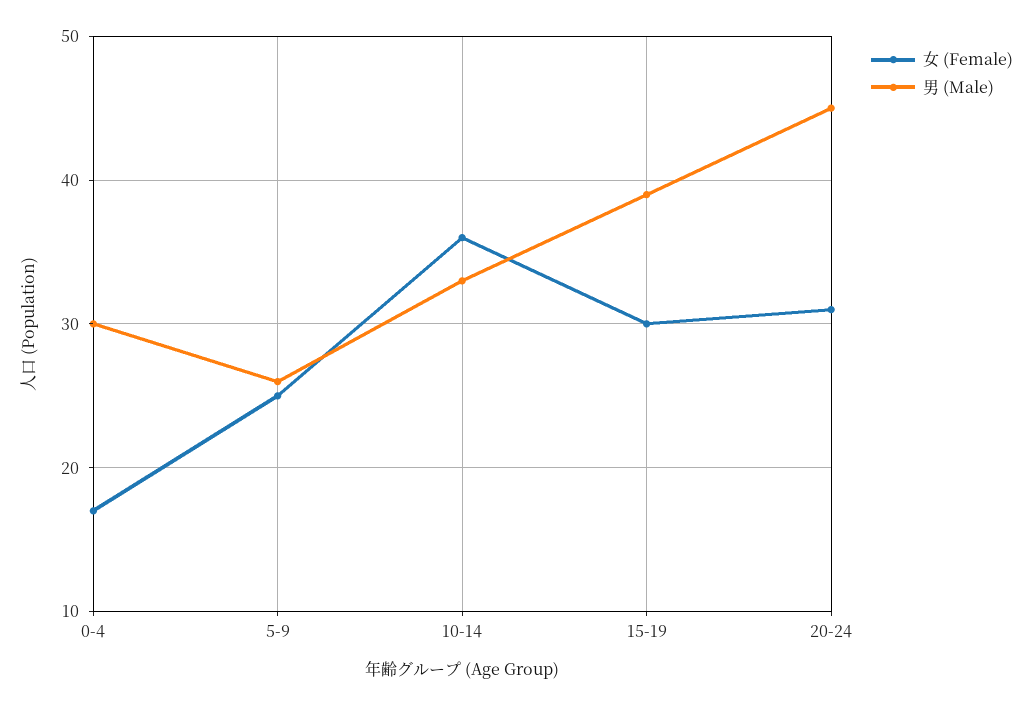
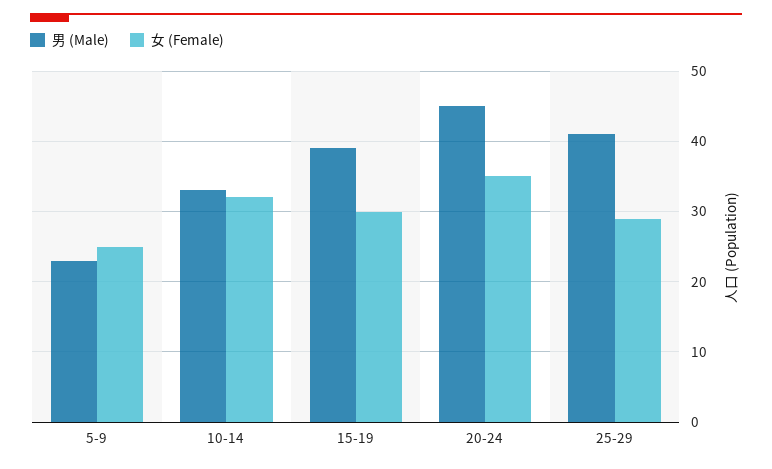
女 (Female), 0-4: 17 -> none
男 (Male), 0-4: 30 -> none
男 (Male), 5-9: 26 -> 23
女 (Female), 10-14: 36 -> 32
女 (Female), 20-24: 31 -> 35
男 (Male), 25-29: none -> 41
女 (Female), 25-29: none -> 29

